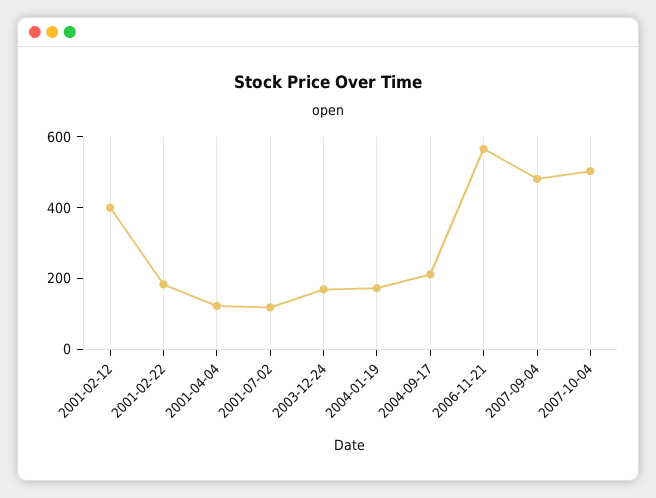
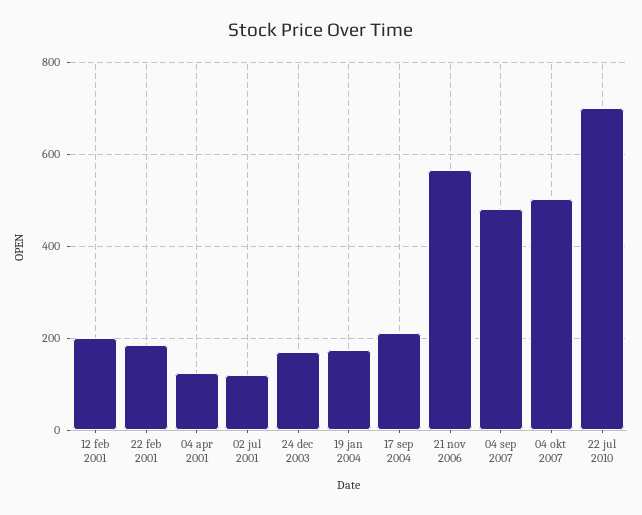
2001-02-12: 400 -> 200
22 jul 2010: none -> 700

